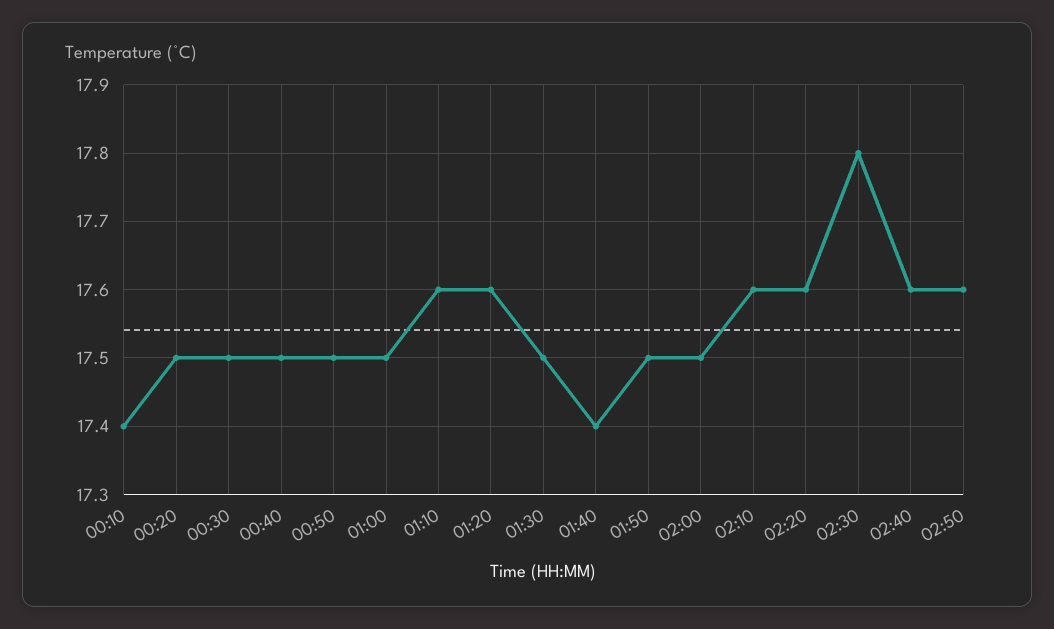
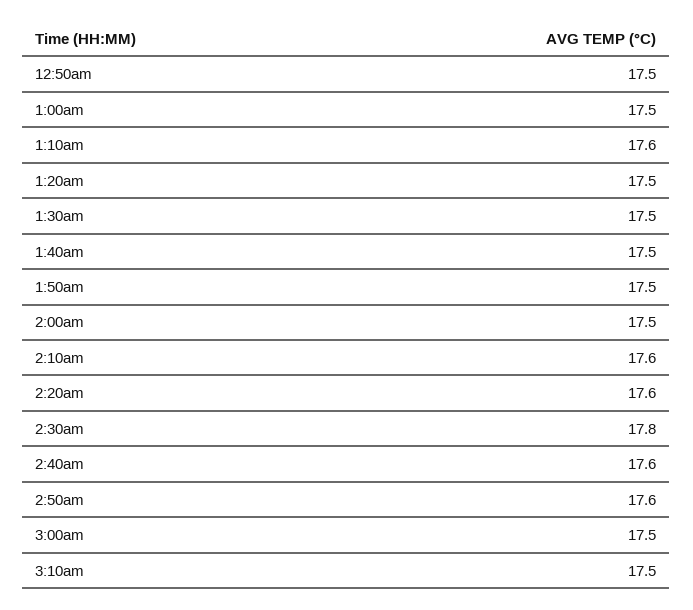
00:10: 17.4 -> none
00:20: 17.5 -> none
00:30: 17.5 -> none
00:40: 17.5 -> none
01:20: 17.6 -> 17.5
01:40: 17.4 -> 17.5
3:00am: none -> 17.5
3:10am: none -> 17.5

